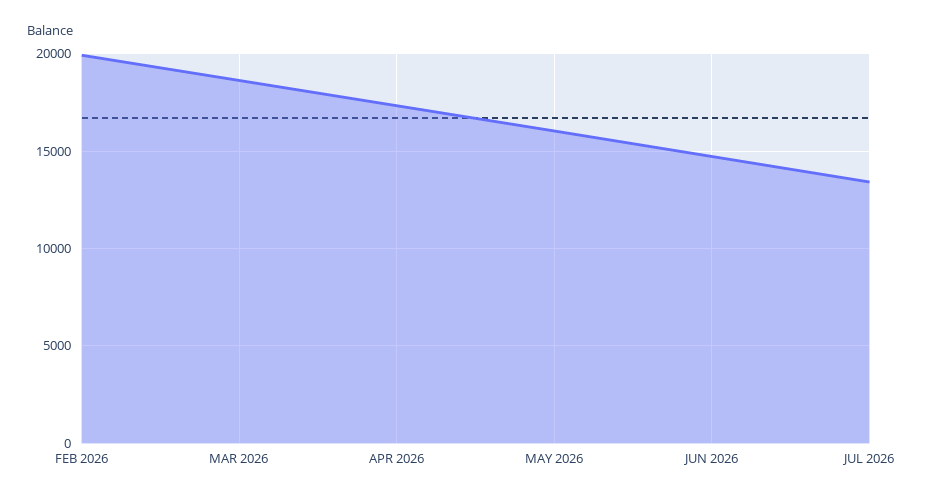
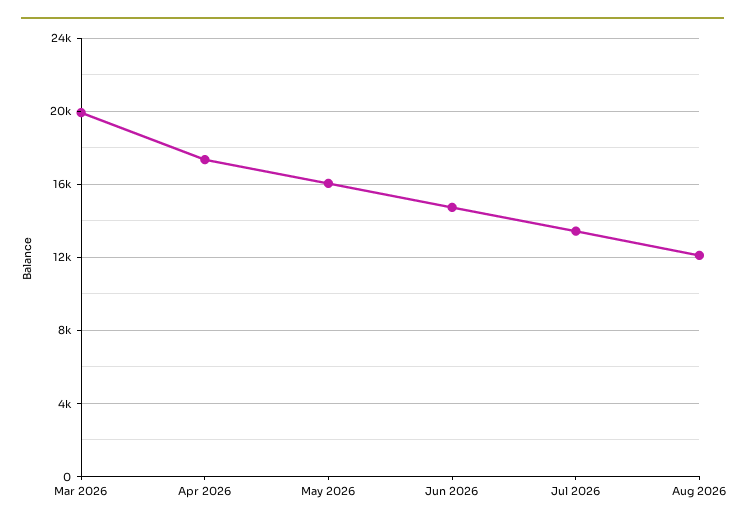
FEB 2026: 20000 -> none
MAR 2026: 18500 -> 20000
Aug 2026: none -> 12000

